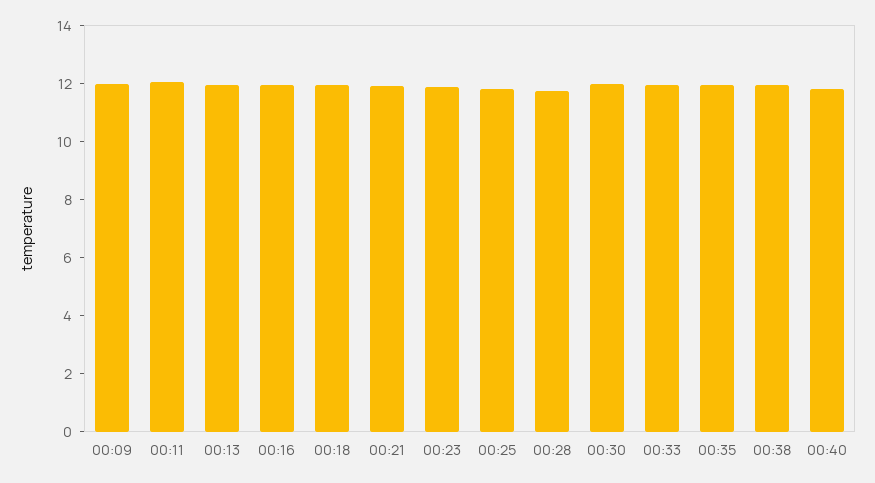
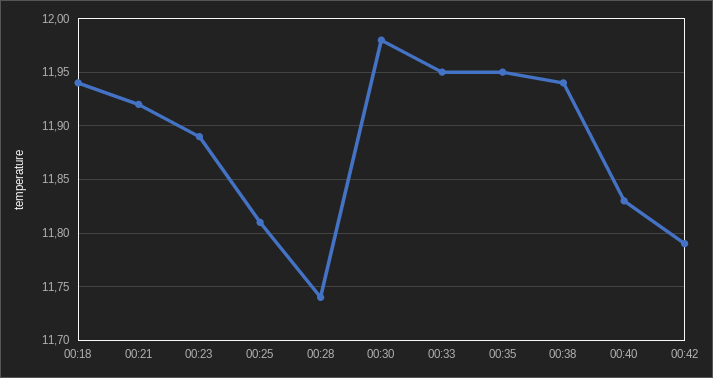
00:09: 12 -> none
00:11: 12 -> none
00:13: 12 -> none
00:16: 12 -> none
00:42: none -> 11.79

